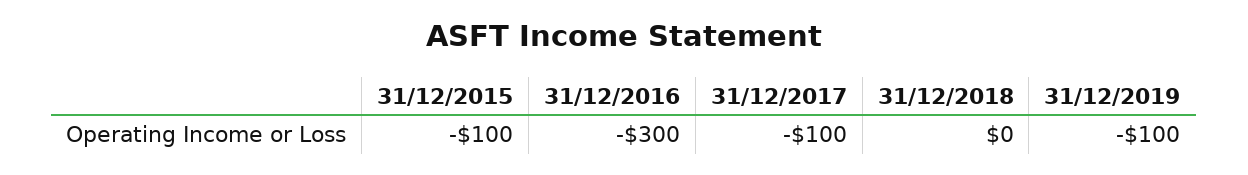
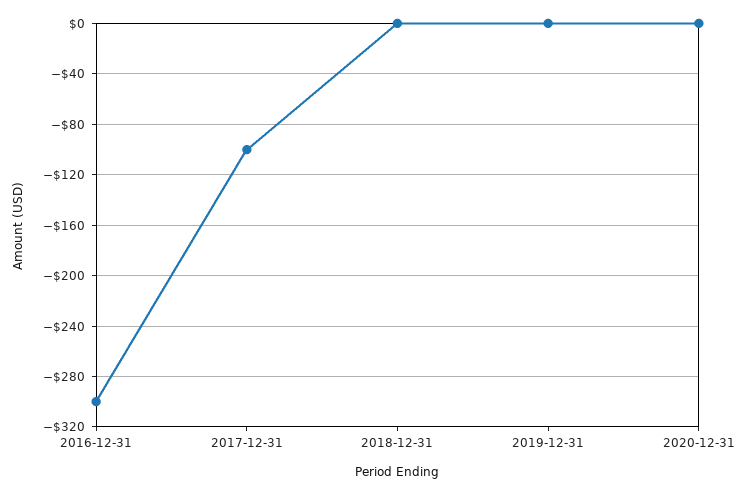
31/12/2015: -100 -> none
31/12/2019: -100 -> 0
2020-12-31: none -> 0

